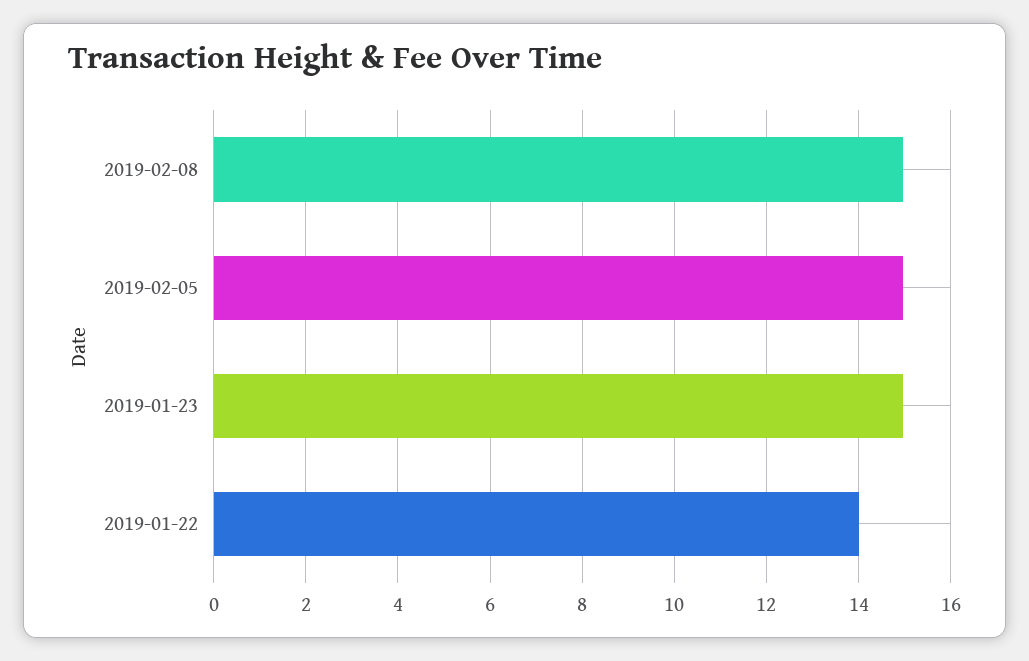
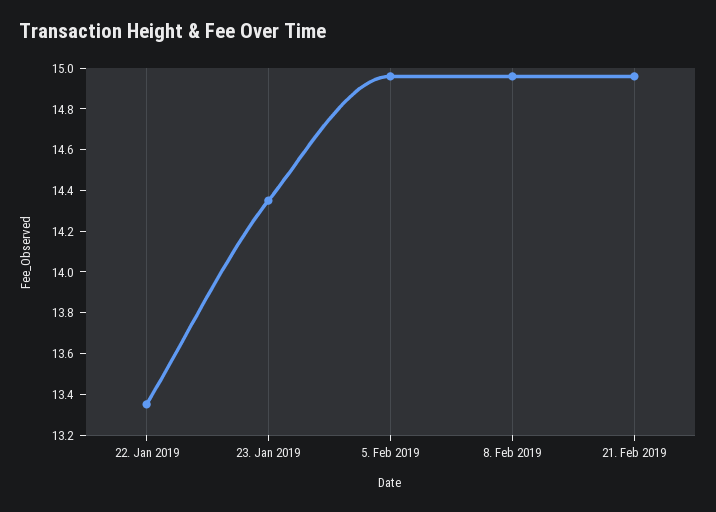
2019-01-23: 15 -> 14.35
2019-01-22: 14 -> 13.35
21. Feb 2019: none -> 14.95

